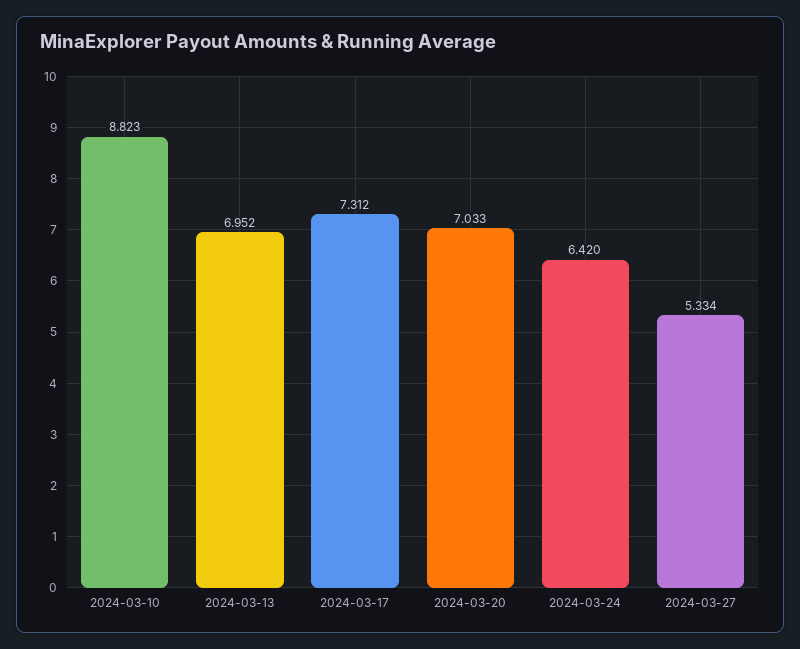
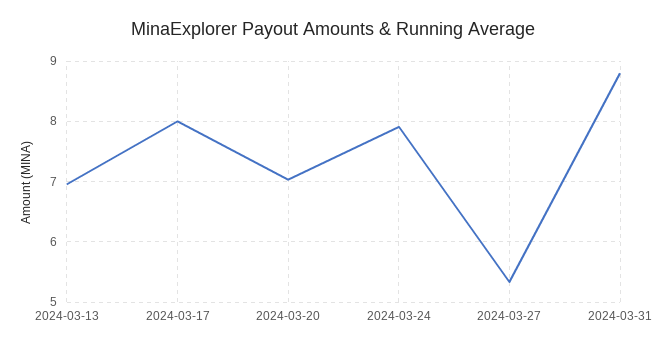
2024-03-10: 8.823 -> none
2024-03-17: 7.312 -> 8
2024-03-24: 6.42 -> 7.9
2024-03-31: none -> 8.8

